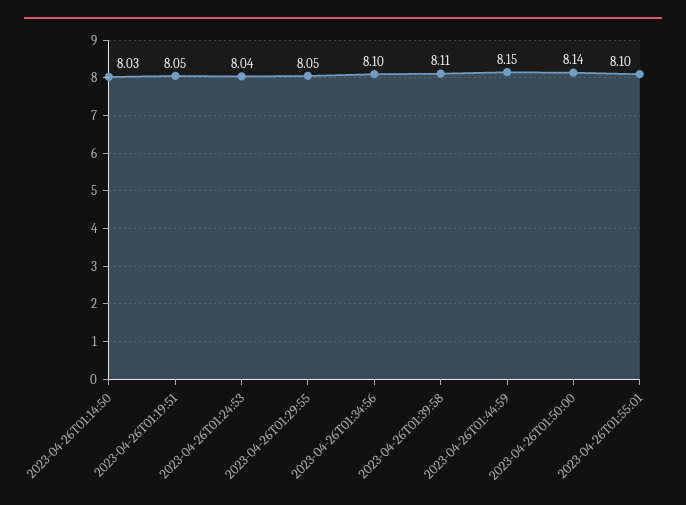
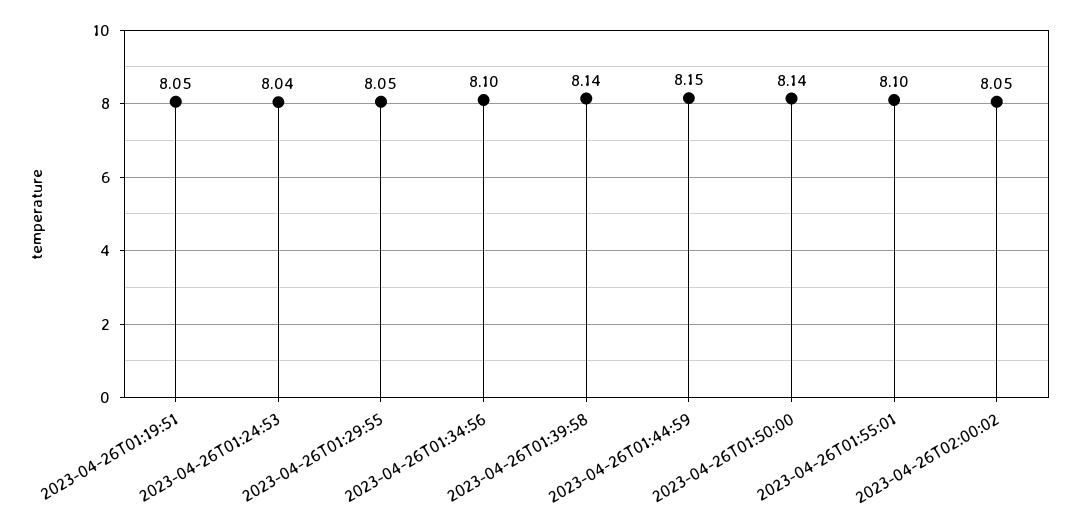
2023-04-26T01:14:50: 8.03 -> none
2023-04-26T01:39:58: 8.11 -> 8.14
2023-04-26T02:00:02: none -> 8.05

